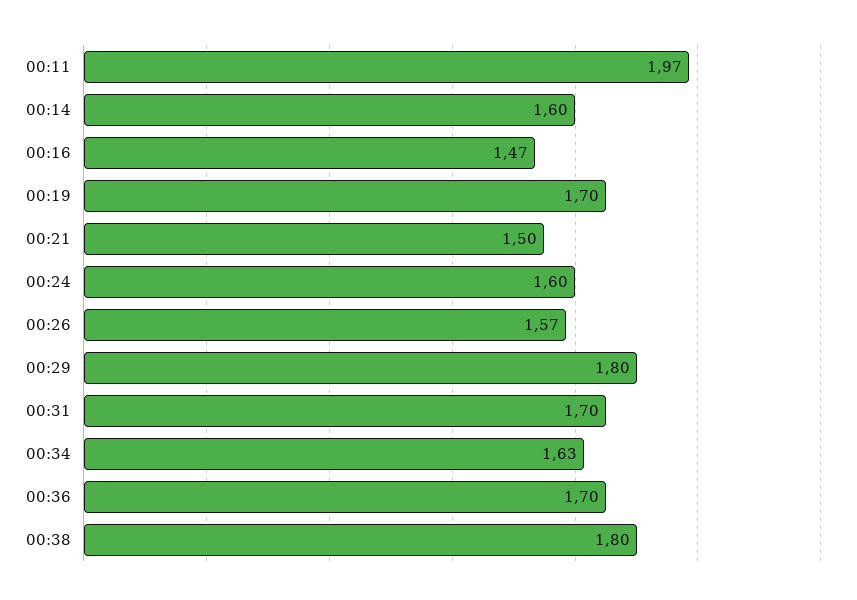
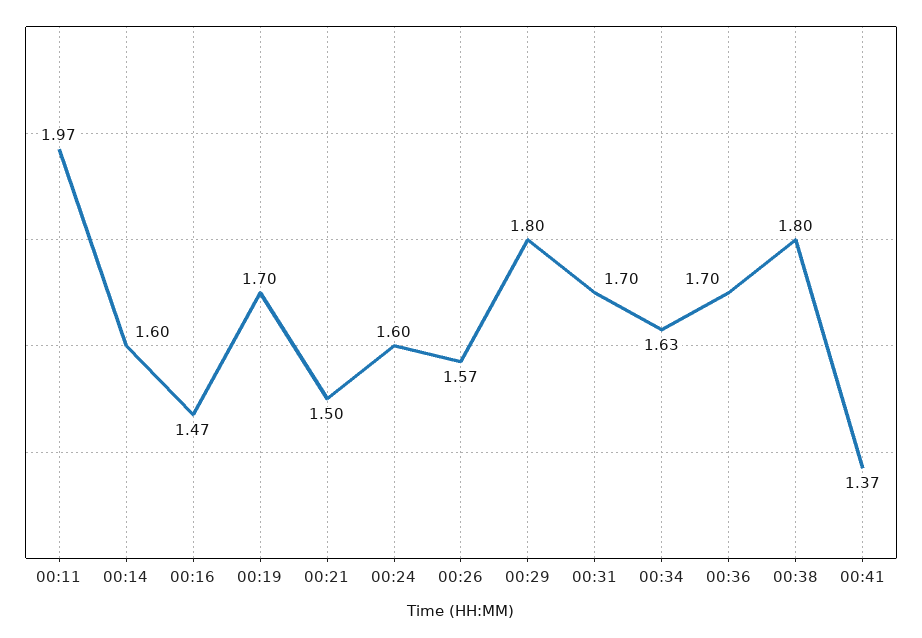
00:41: none -> 1.37

